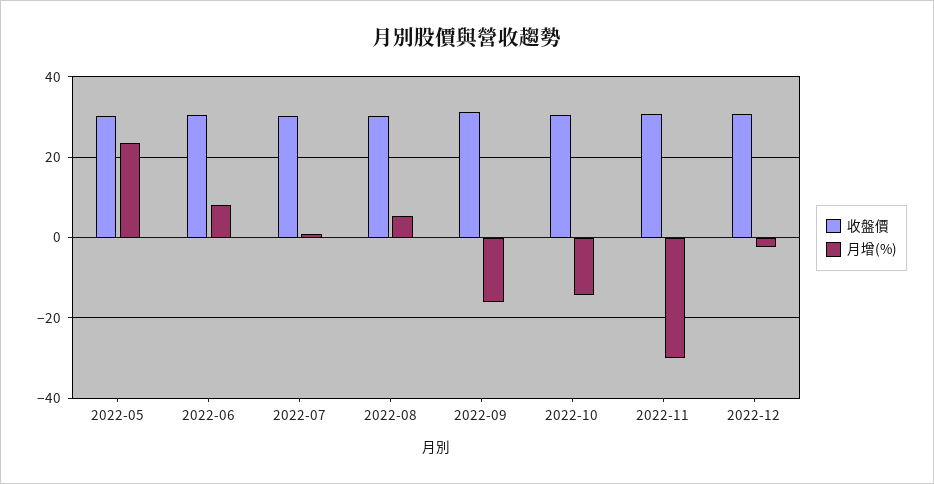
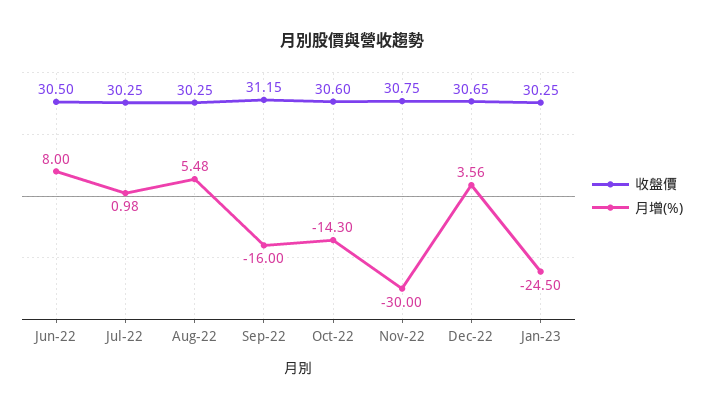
收盤價, 2022-05: 30 -> none
月增(%), 2022-05: 24 -> none
月增(%), 2022-12: -2 -> 3.56
收盤價, Jan-23: none -> 30.25
月增(%), Jan-23: none -> -24.5

